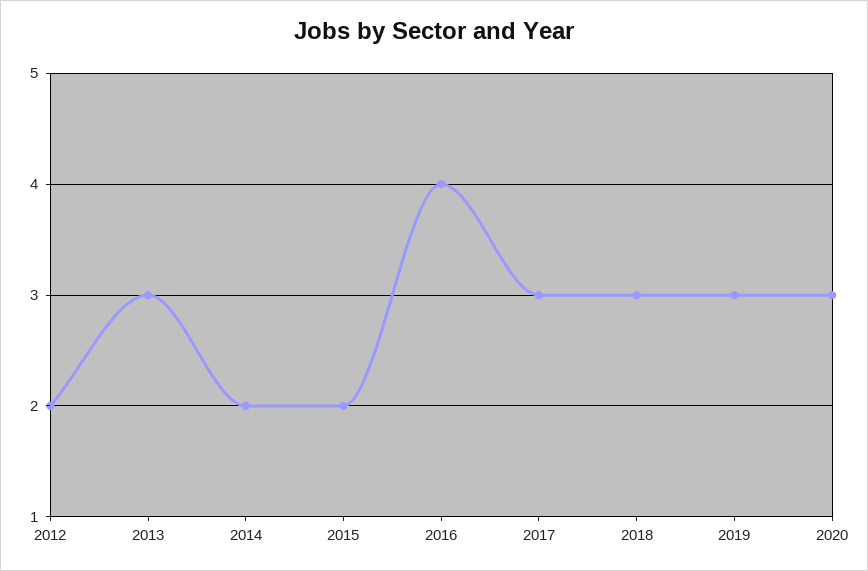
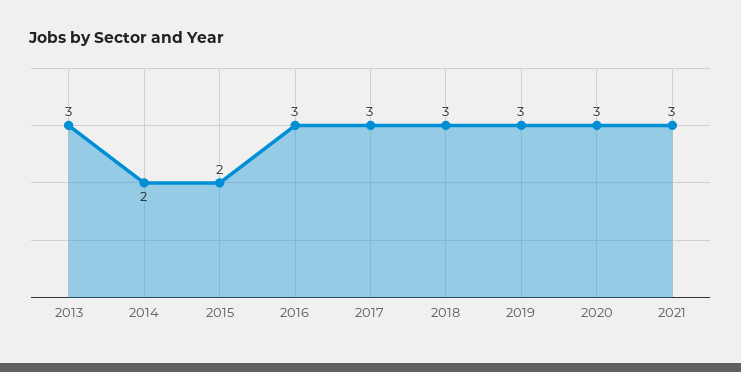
2012: 2 -> none
2016: 4 -> 3
2021: none -> 3

